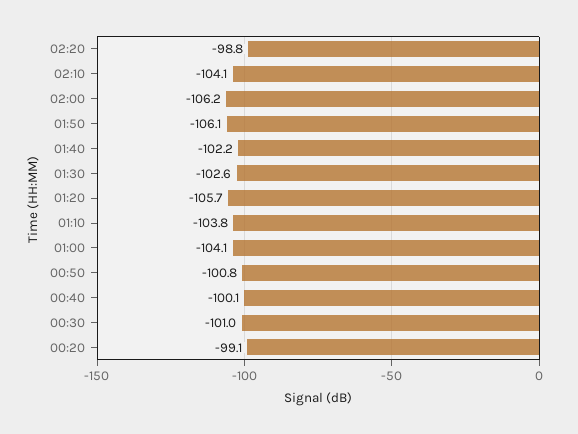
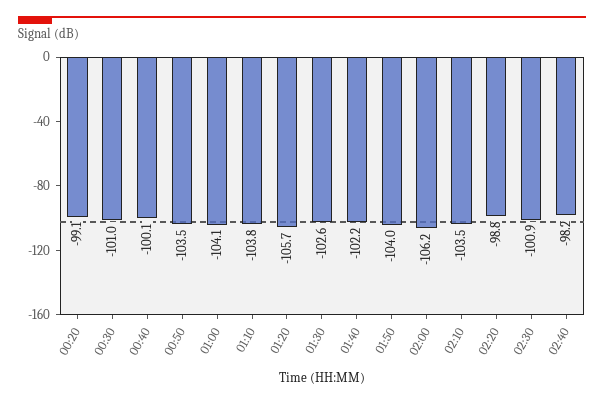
02:10: -104.1 -> -103.5
01:50: -106.1 -> -104
00:50: -100.8 -> -103.5
02:30: none -> -100.9
02:40: none -> -98.2

